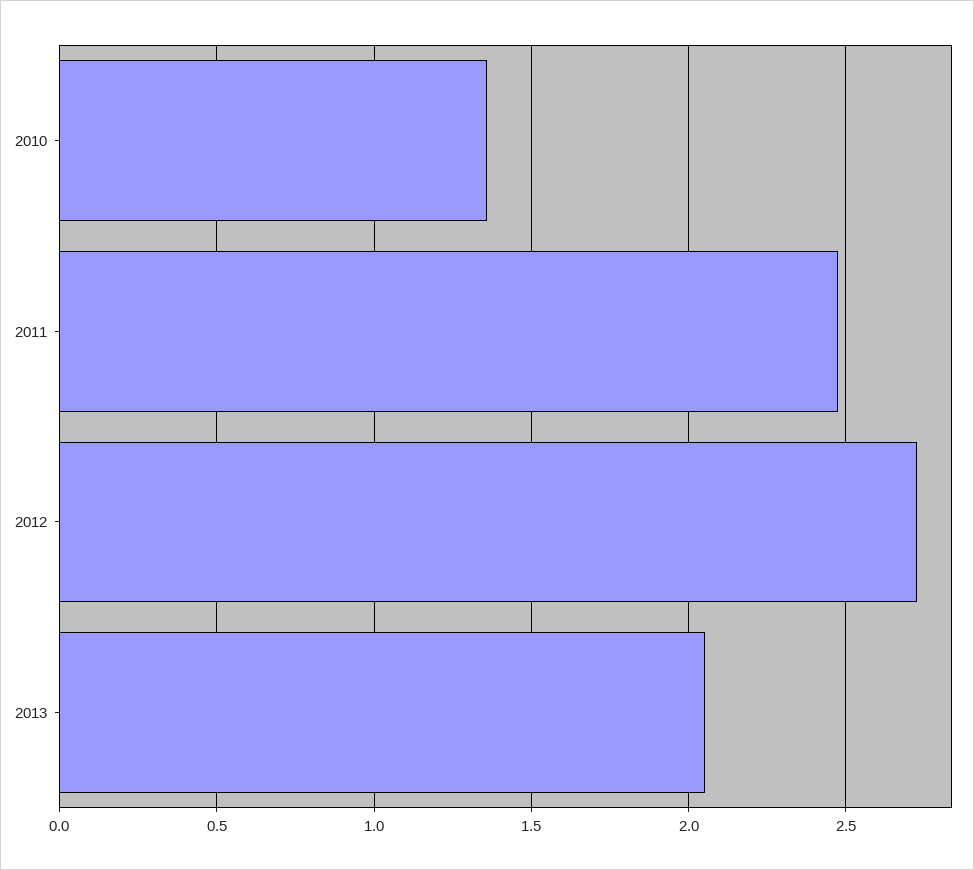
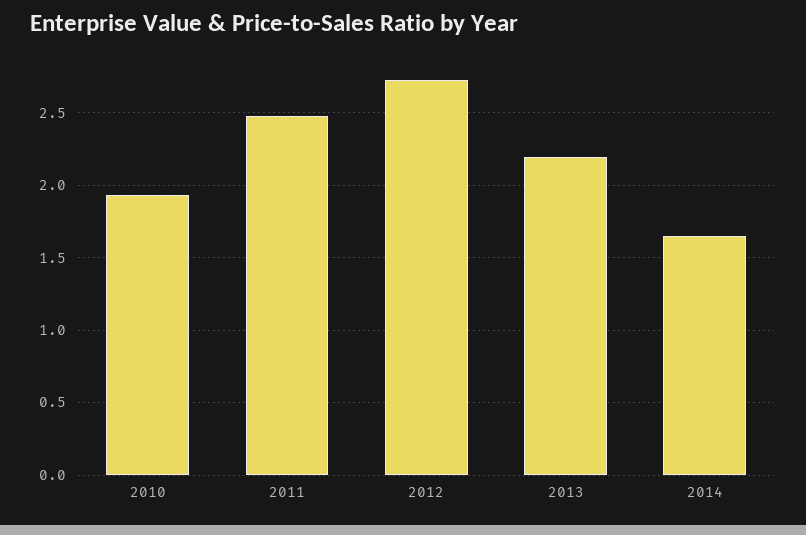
2010: 1.35 -> 1.95
2013: 2.05 -> 2.2
2014: none -> 1.65

